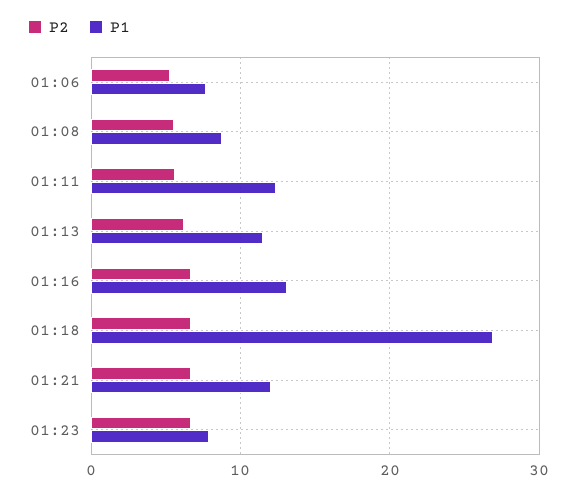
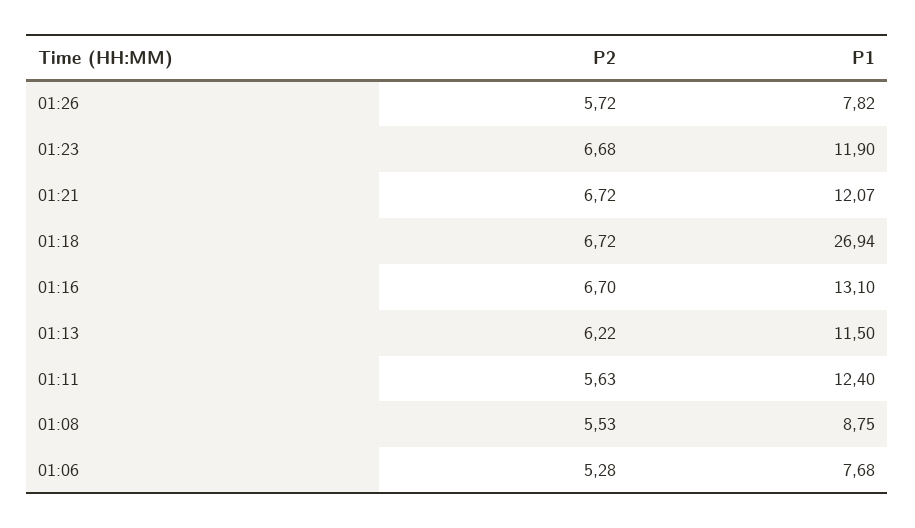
P1, 01:23: 8 -> 11.9
P2, 01:26: none -> 5.72
P1, 01:26: none -> 7.82

